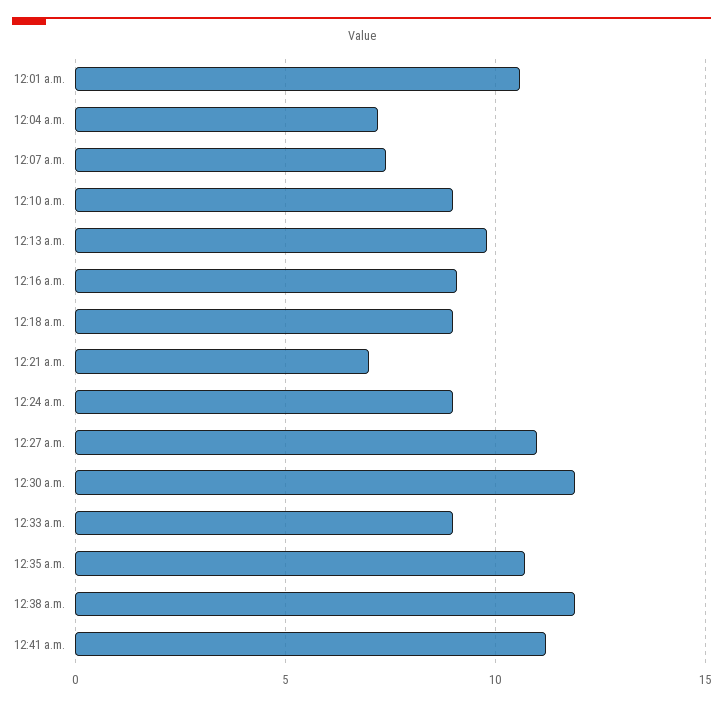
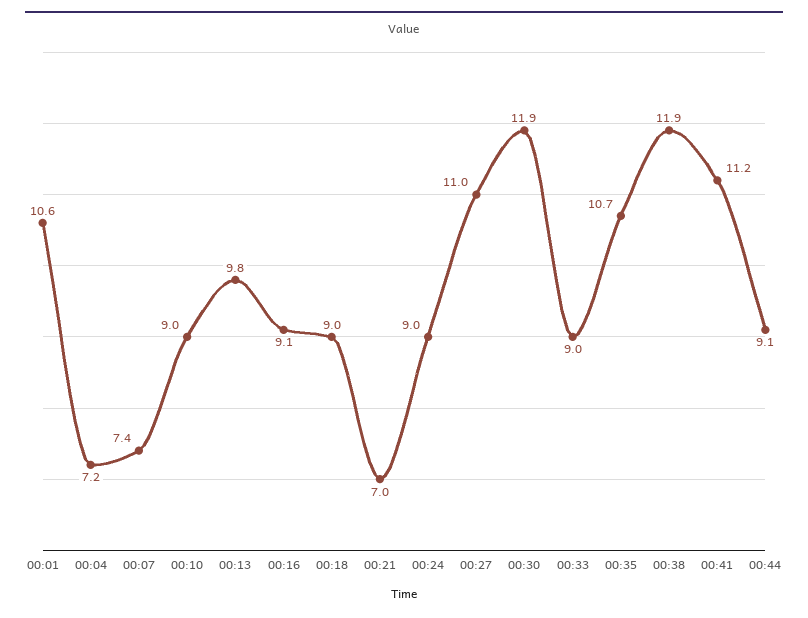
00:44: none -> 9.1

